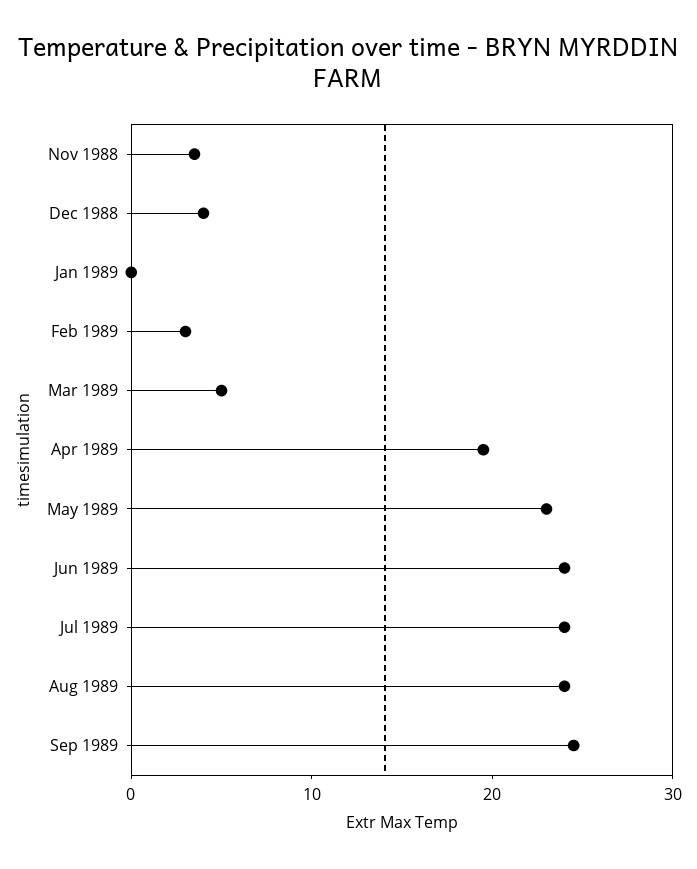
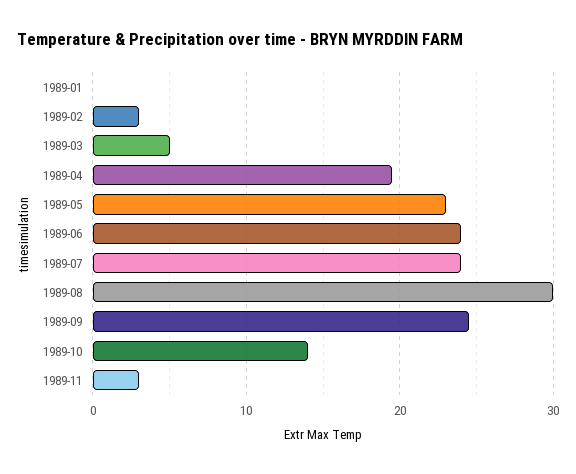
Nov 1988: 4 -> none
Dec 1988: 4 -> none
Aug 1989: 24 -> 30
1989-10: none -> 14
1989-11: none -> 3

